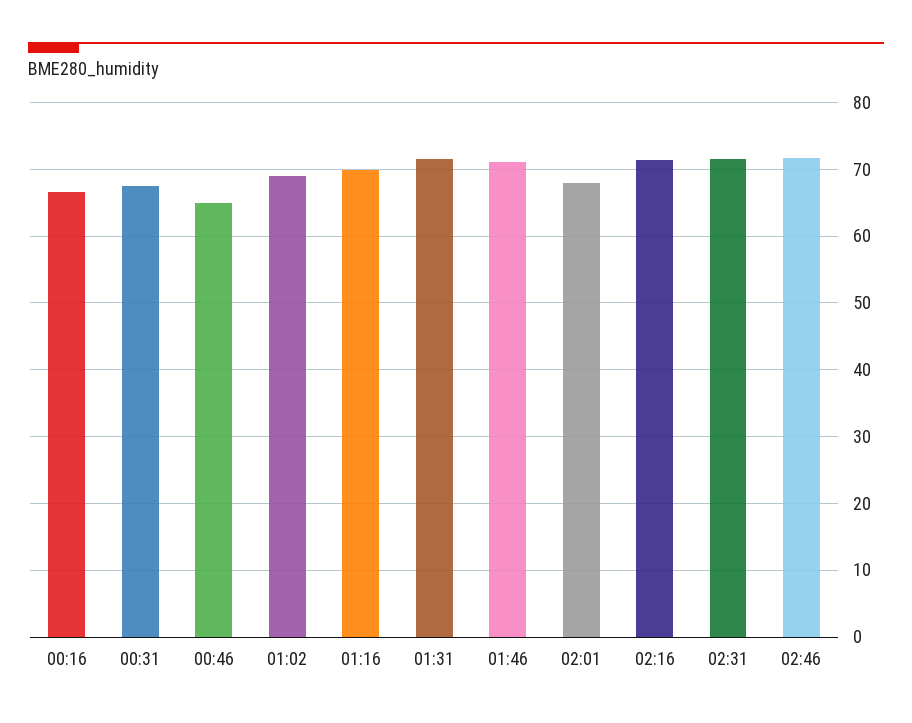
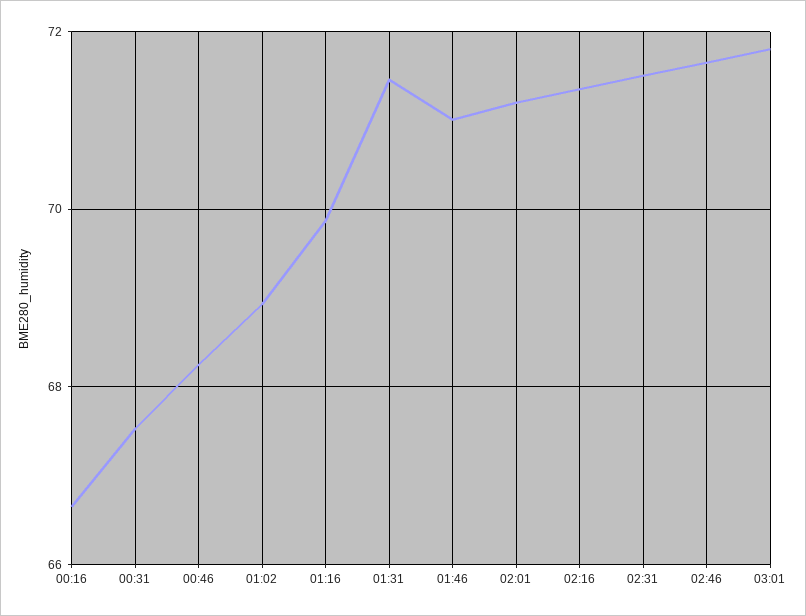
00:46: 65 -> 68.2
02:01: 68 -> 71.2
03:01: none -> 71.8

